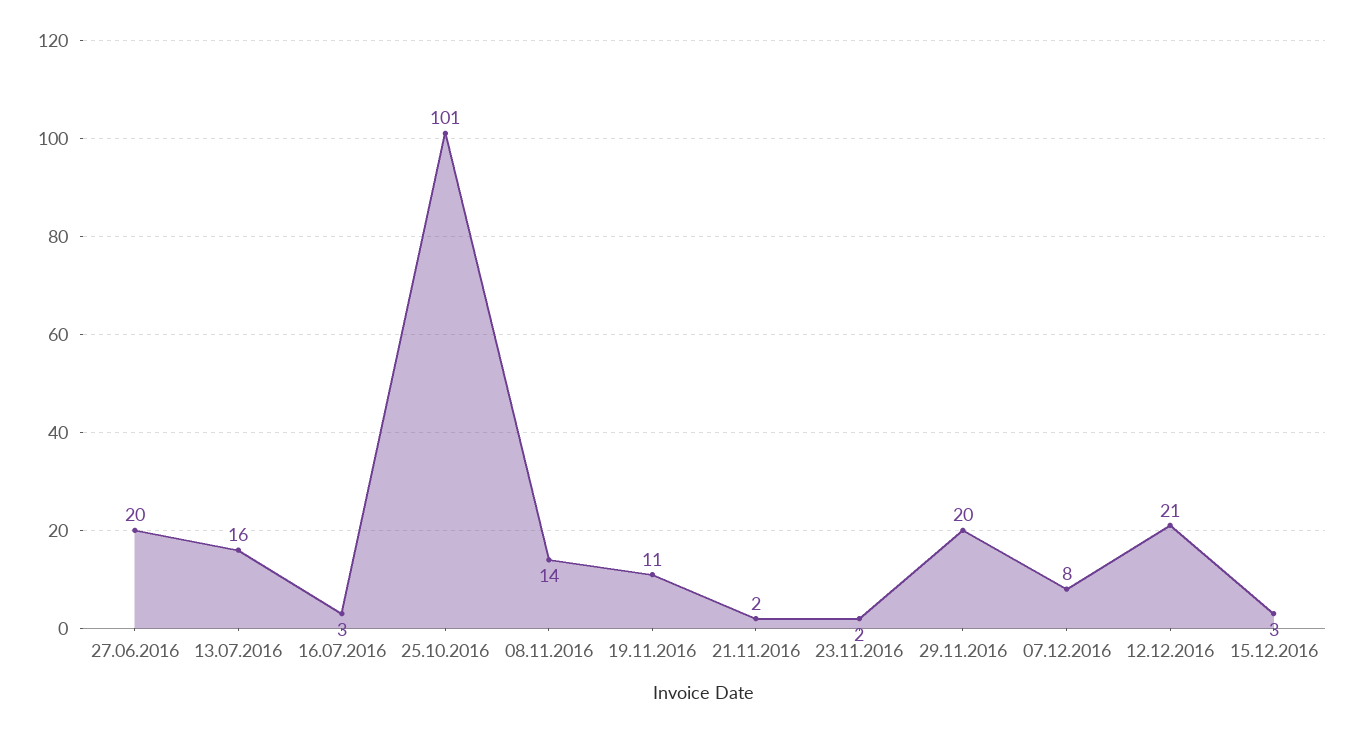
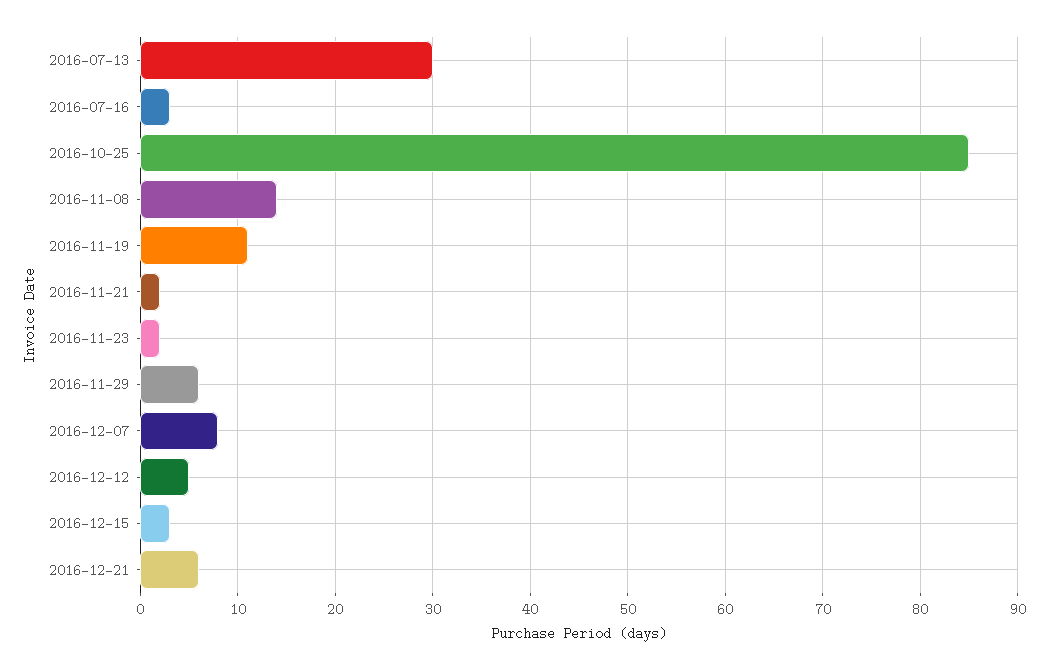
27.06.2016: 20 -> none
13.07.2016: 16 -> 30
25.10.2016: 101 -> 85
29.11.2016: 20 -> 6
12.12.2016: 21 -> 5
2016-12-21: none -> 6

